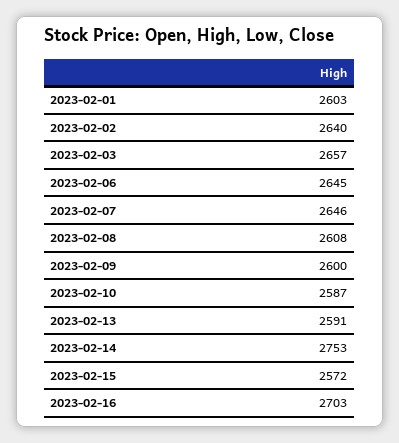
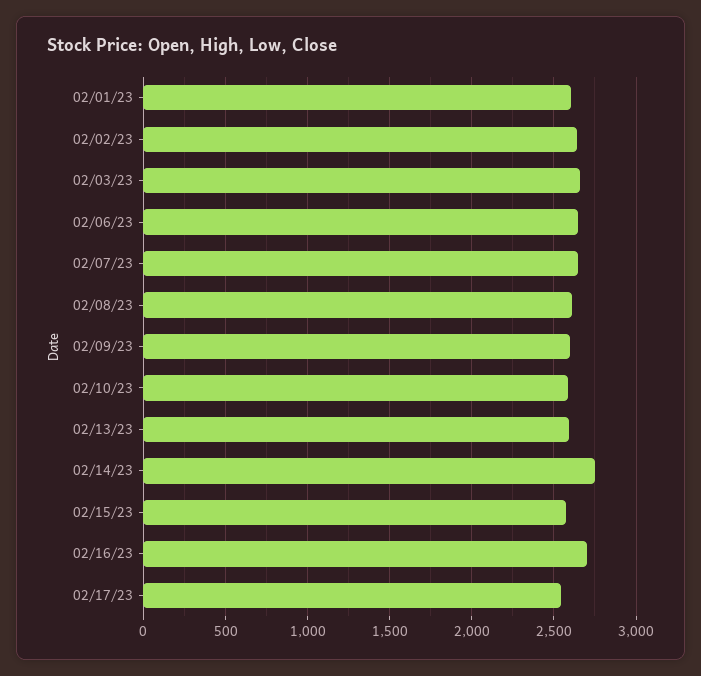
02/17/23: none -> 2550

